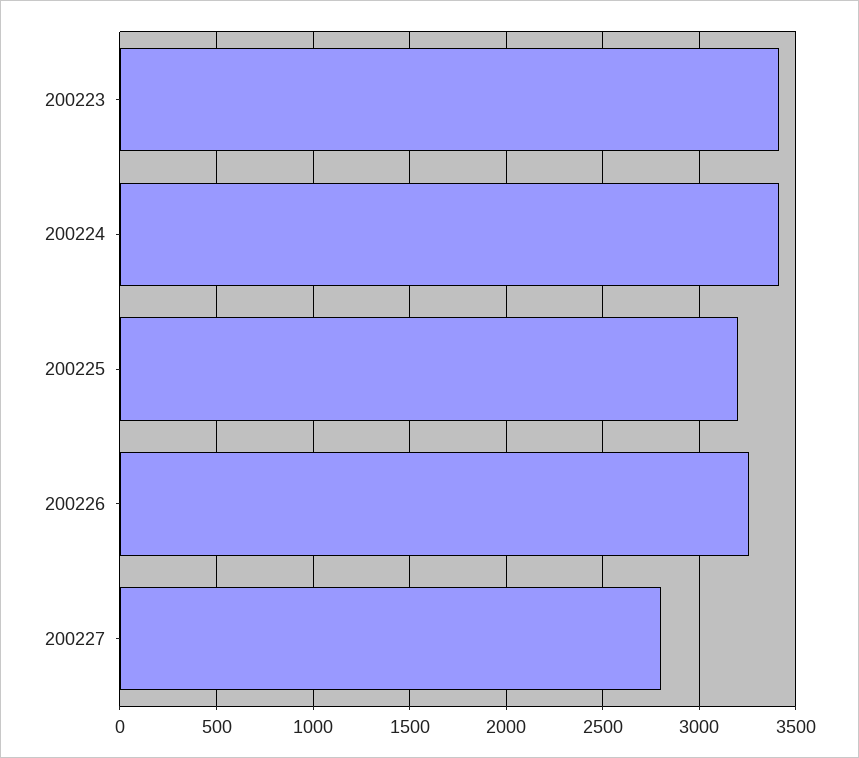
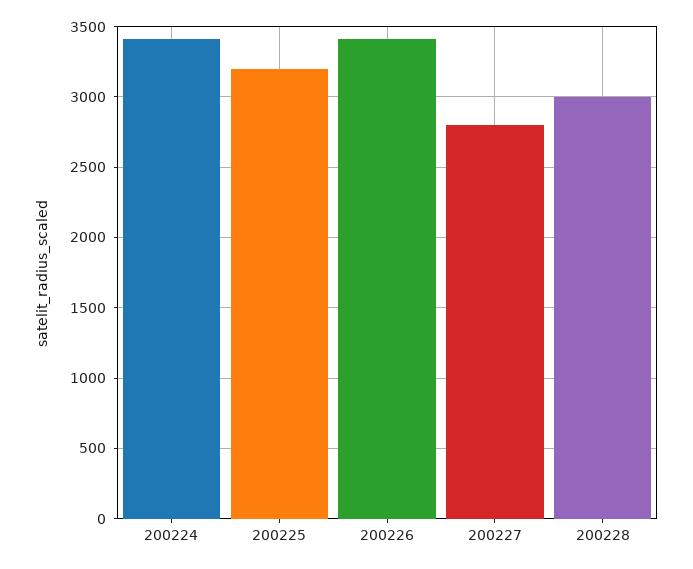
200223: 3400 -> none
200226: 3250 -> 3400
200228: none -> 3000

